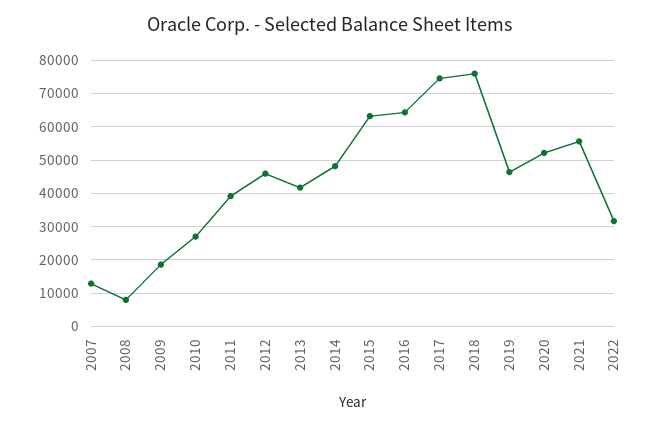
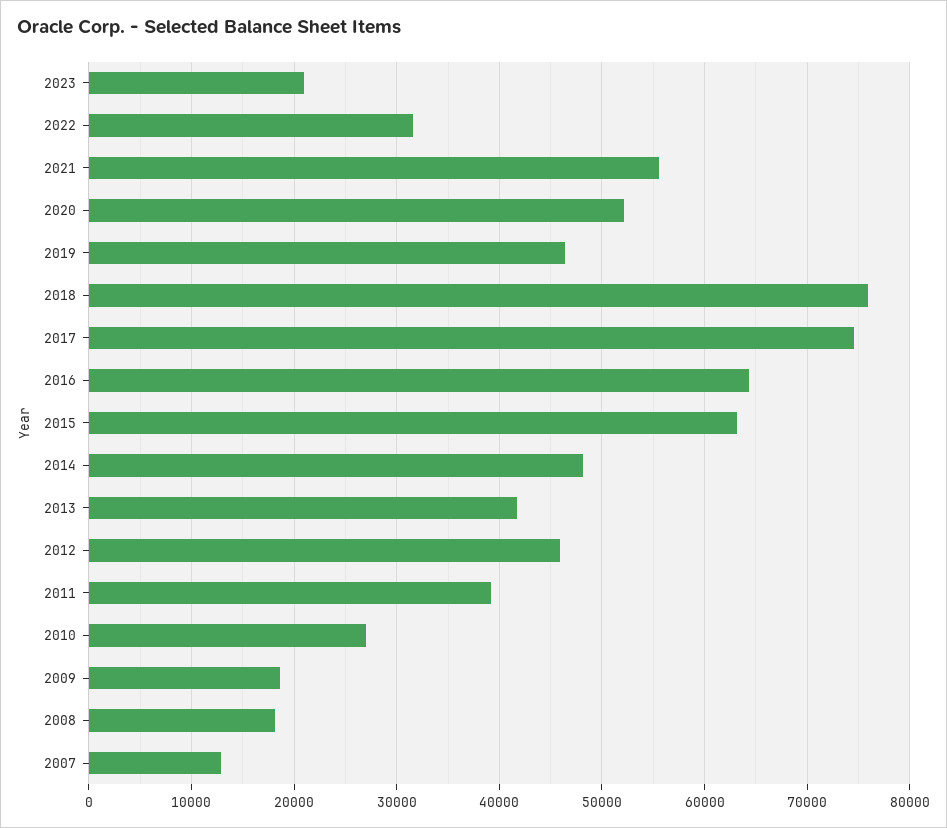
2008: 8000 -> 18000
2023: none -> 21000

